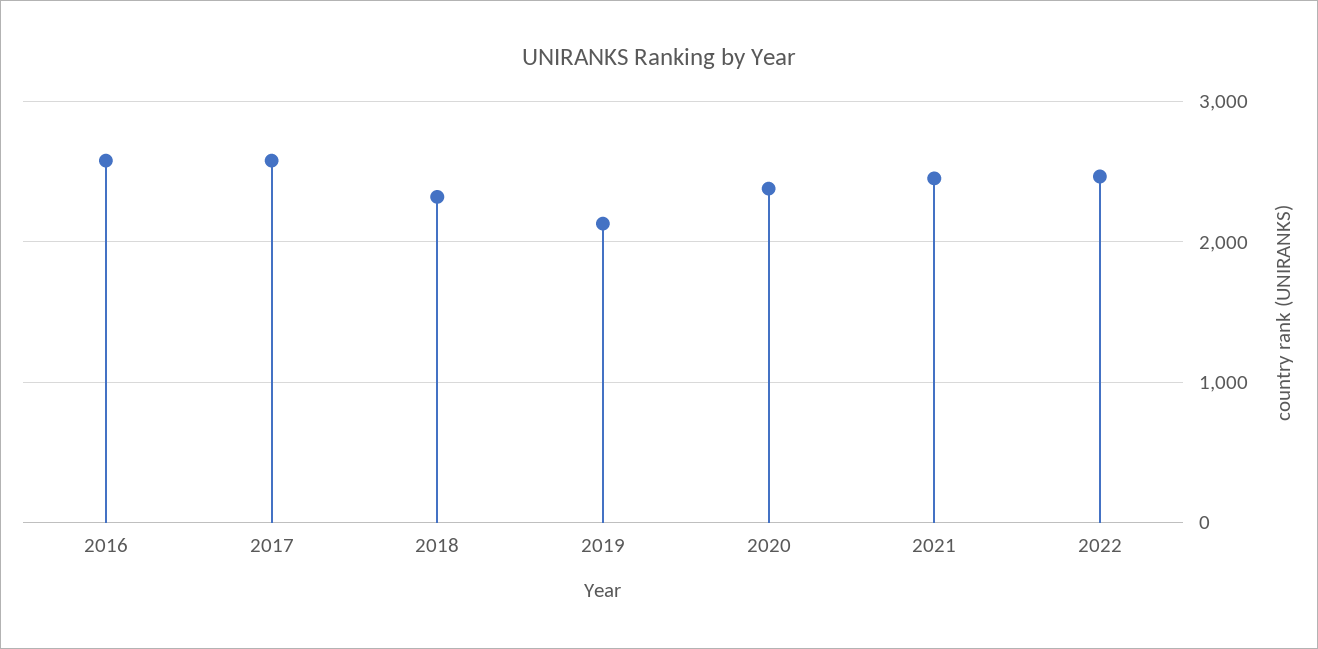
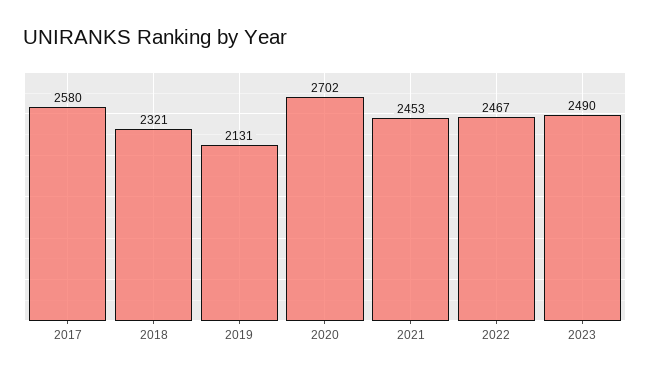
2016: 2600 -> none
2020: 2400 -> 2702
2023: none -> 2490

